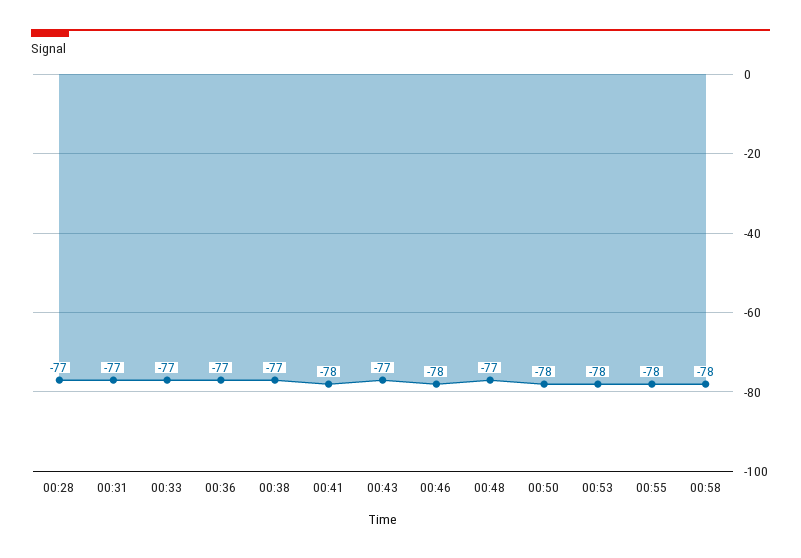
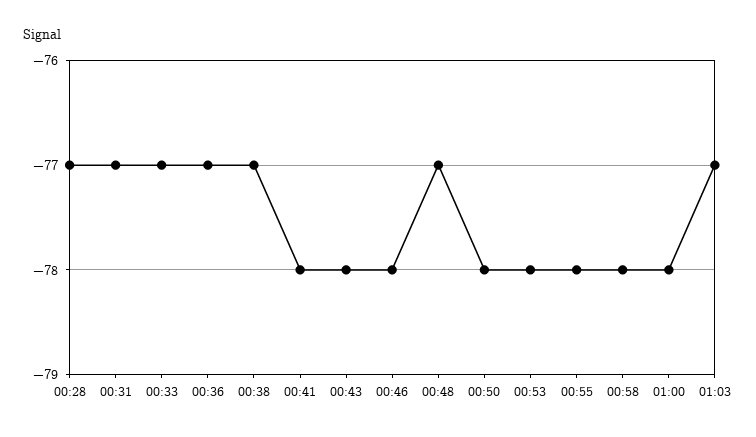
00:43: -77 -> -78
01:00: none -> -78
01:03: none -> -77

